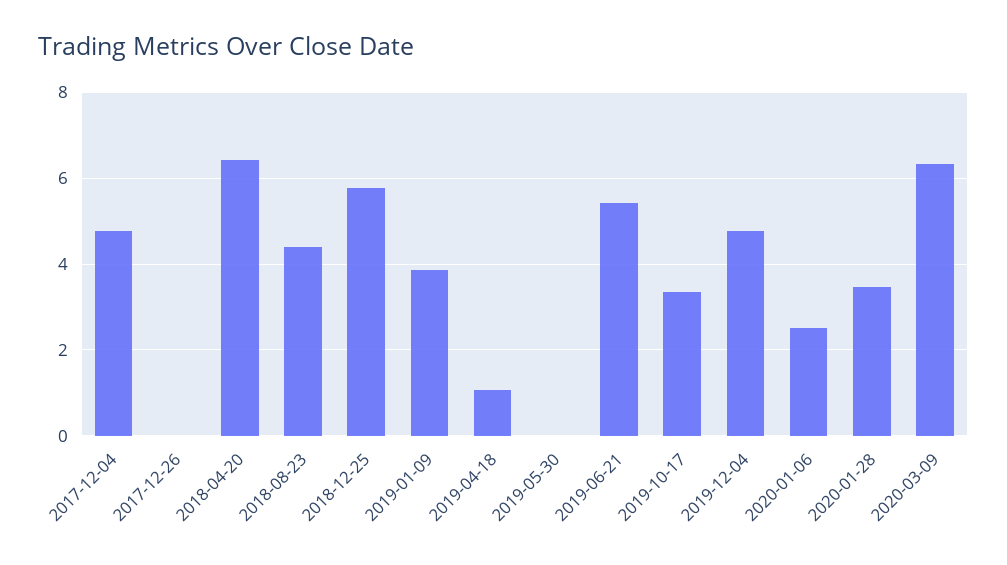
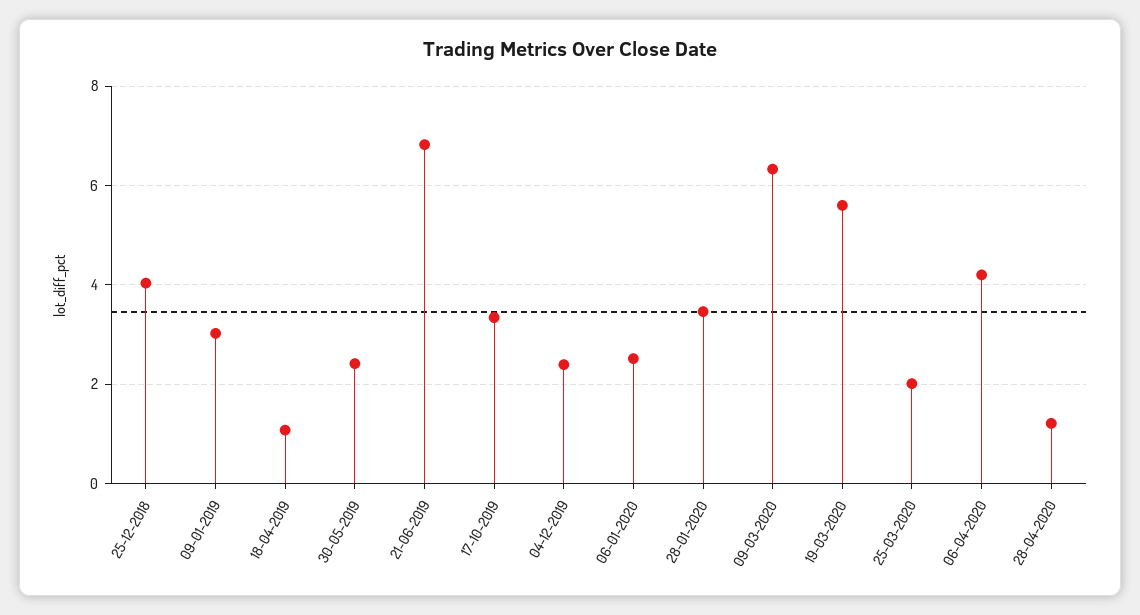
2017-12-04: 4.8 -> none
2017-12-26: 0 -> none
2018-04-20: 6.4 -> none
2018-08-23: 4.4 -> none
2018-12-25: 5.8 -> 4
2019-01-09: 3.8 -> 3
2019-05-30: 0 -> 2.4
2019-06-21: 5.4 -> 6.8
2019-12-04: 4.8 -> 2.4
19-03-2020: none -> 5.6
25-03-2020: none -> 2
06-04-2020: none -> 4.2
28-04-2020: none -> 1.2

